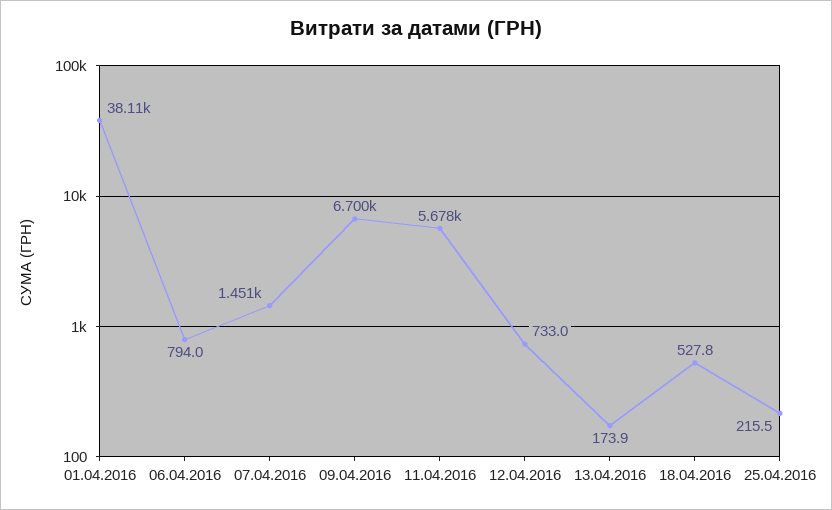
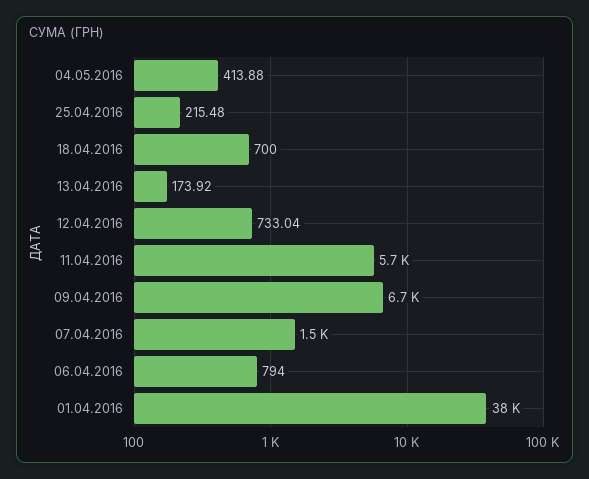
18.04.2016: 527.8 -> 700
04.05.2016: none -> 413.88

